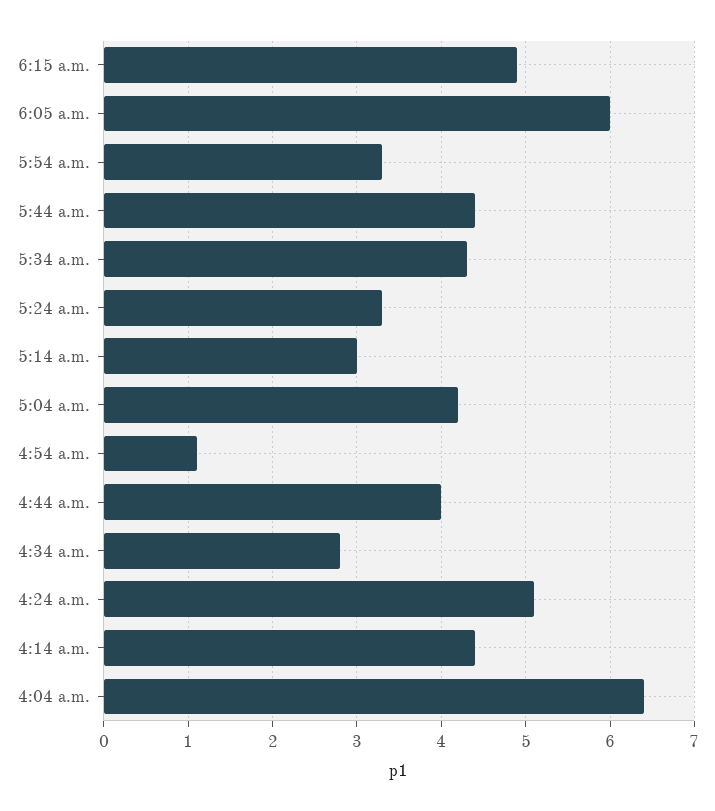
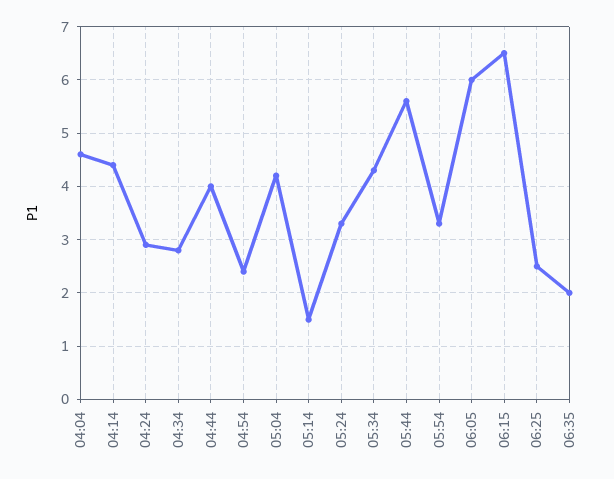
6:15 a.m.: 4.9 -> 6.5
5:44 a.m.: 4.4 -> 5.5
5:14 a.m.: 3 -> 1.5
4:54 a.m.: 1.1 -> 2.5
4:24 a.m.: 5.1 -> 3
4:04 a.m.: 6.4 -> 4.5
06:25: none -> 2.5
06:35: none -> 2

